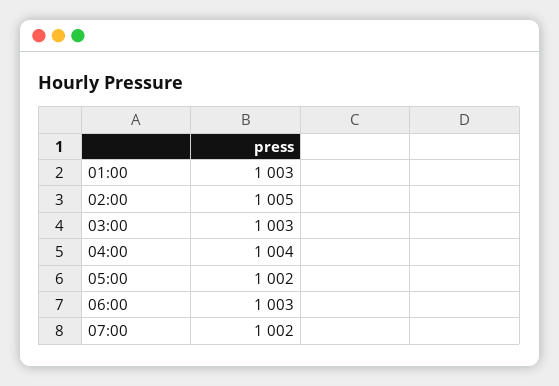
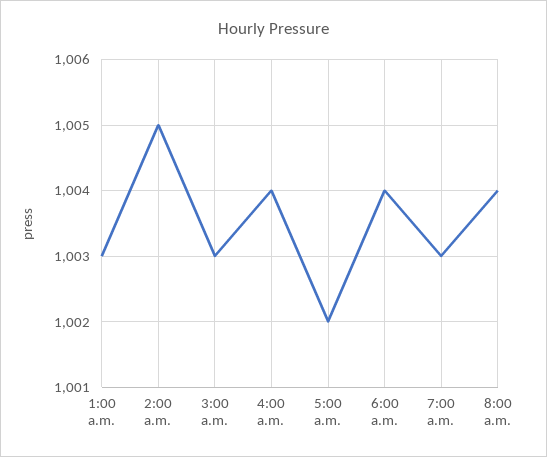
06:00: 1003 -> 1004
07:00: 1002 -> 1003
8:00 a.m.: none -> 1004

